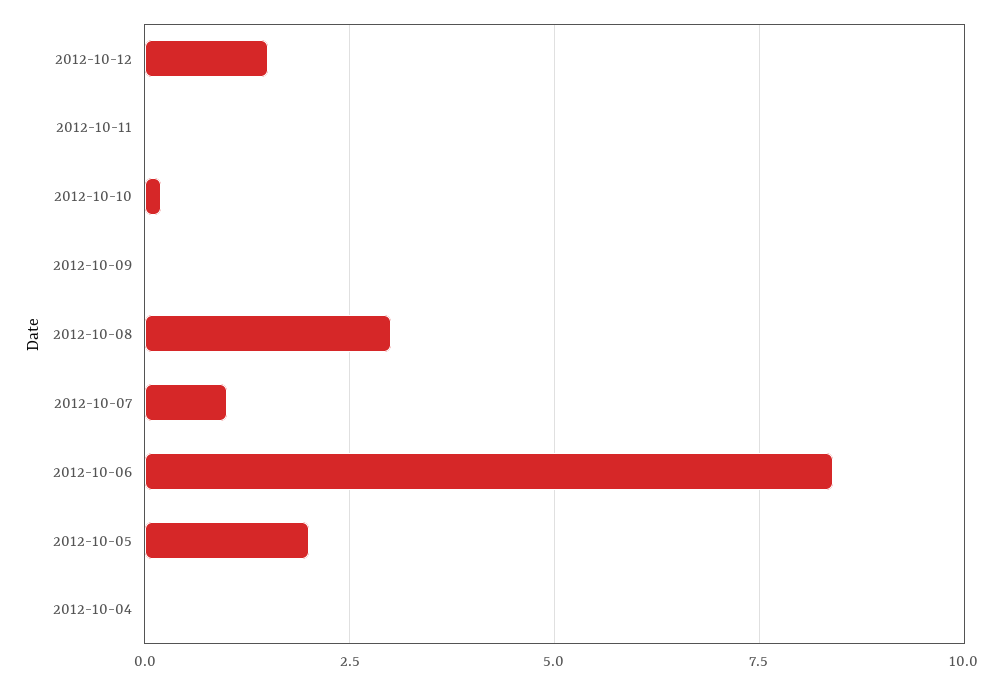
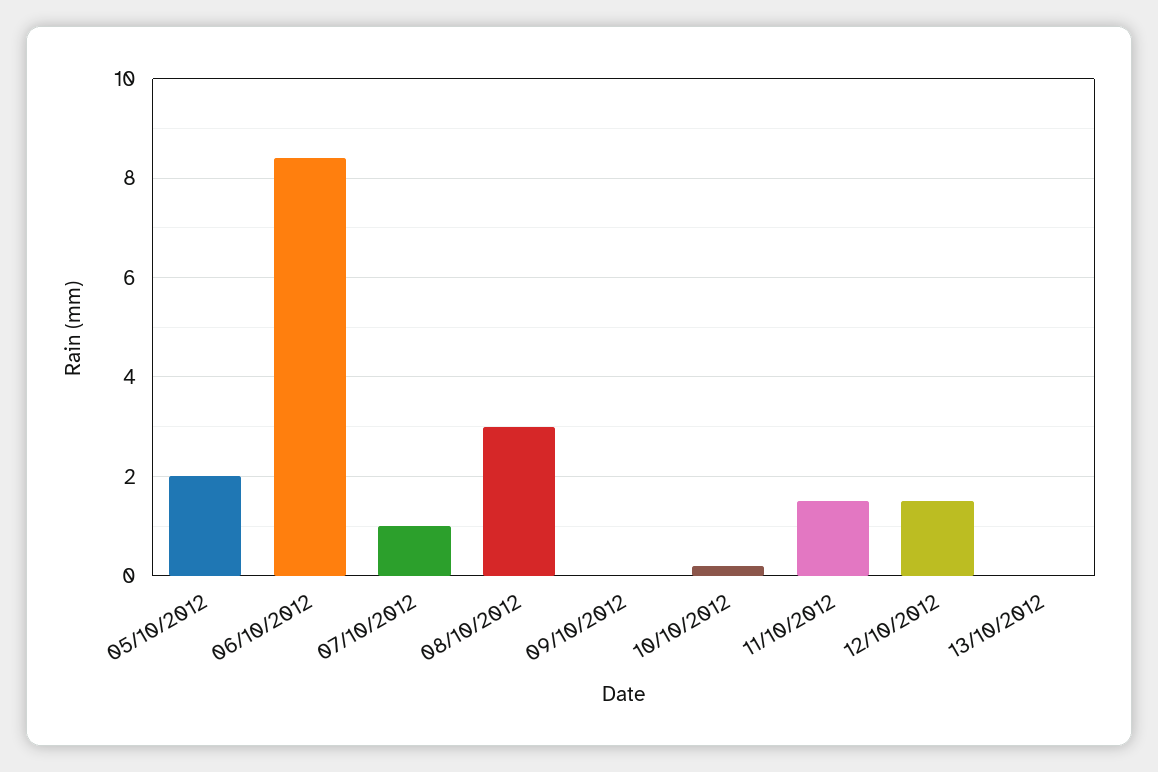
2012-10-11: 0 -> 1.5
2012-10-04: 0 -> none
13/10/2012: none -> 0

